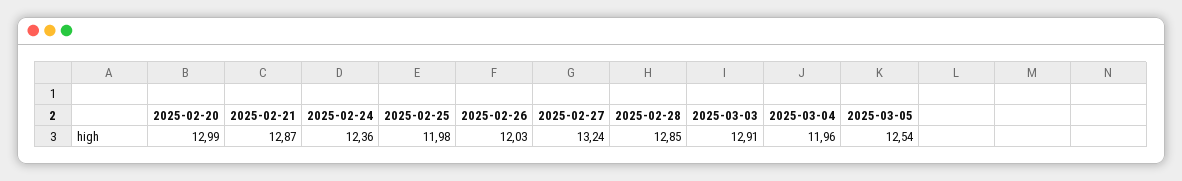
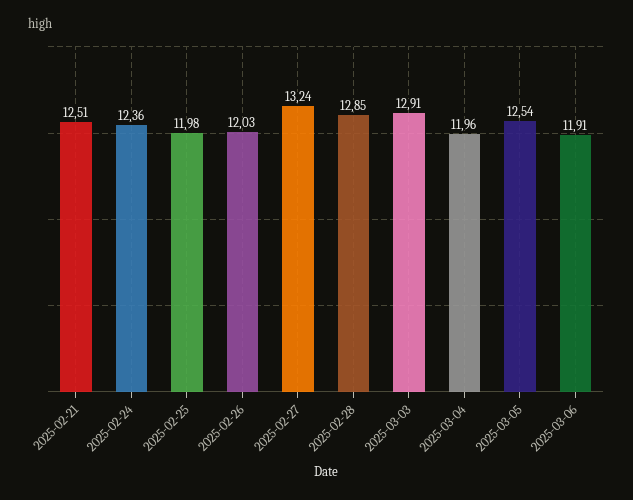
2025-02-20: 12.99 -> none
2025-02-21: 12.87 -> 12.51
2025-03-06: none -> 11.91

